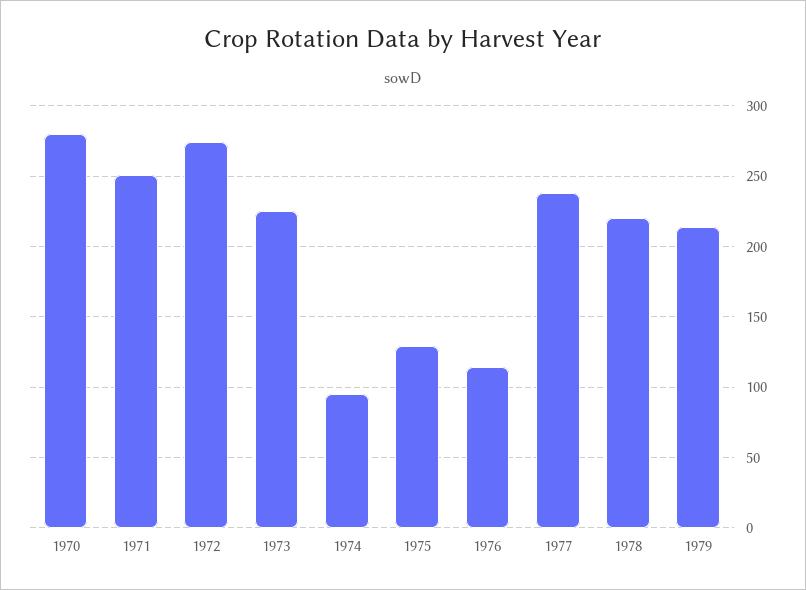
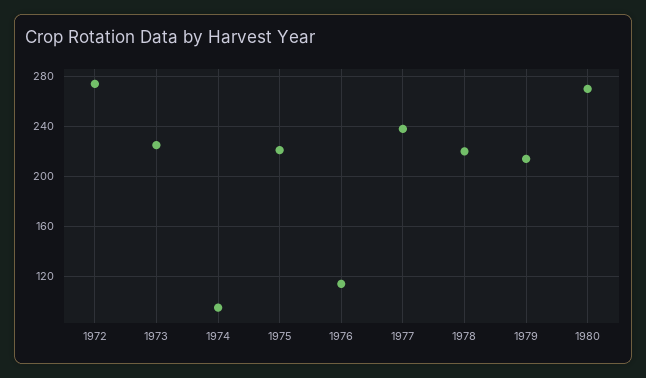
1970: 280 -> none
1971: 250 -> none
1975: 130 -> 220
1980: none -> 270

